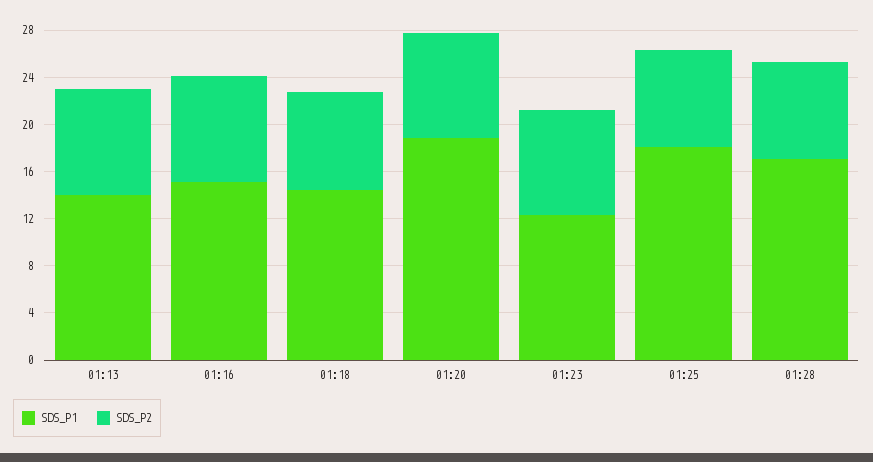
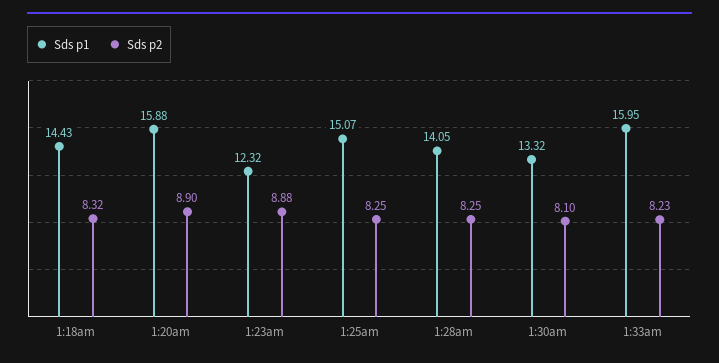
SDS_P1, 01:13: 14 -> none
SDS_P2, 01:13: 9 -> none
SDS_P1, 01:16: 15 -> none
SDS_P2, 01:16: 9 -> none
SDS_P1, 01:20: 19 -> 15.88
SDS_P1, 01:25: 18 -> 15.07
SDS_P1, 01:28: 17 -> 14.05
SDS_P1, 1:30am: none -> 13.32
SDS_P2, 1:30am: none -> 8.1
SDS_P1, 1:33am: none -> 15.95
SDS_P2, 1:33am: none -> 8.23

